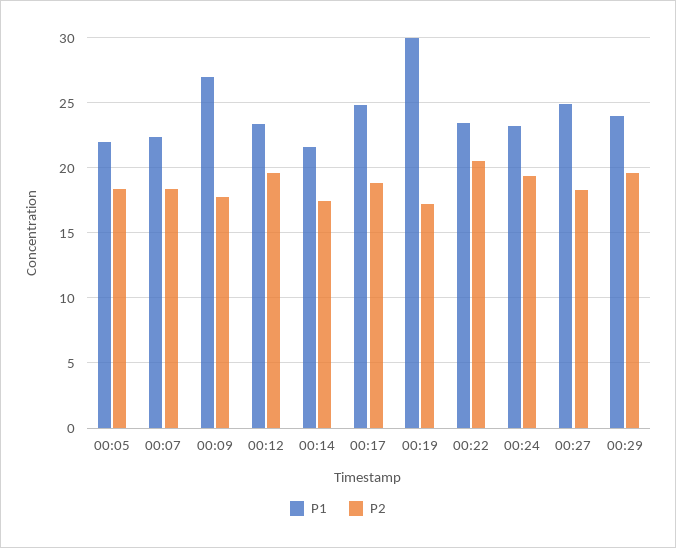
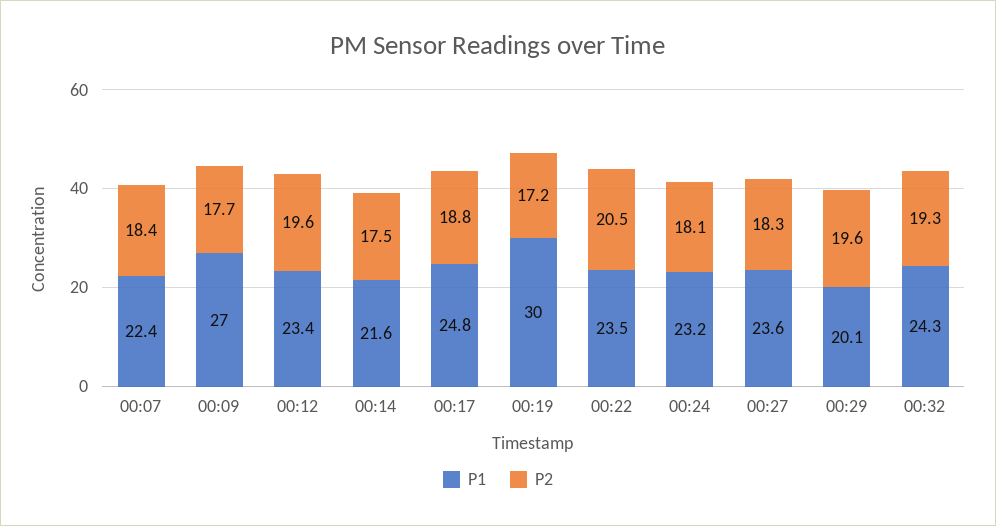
P1, 00:05: 22 -> none
P2, 00:05: 18.5 -> none
P2, 00:24: 19.5 -> 18.1
P1, 00:27: 25 -> 23.6
P1, 00:29: 24 -> 20.1
P1, 00:32: none -> 24.3
P2, 00:32: none -> 19.3

